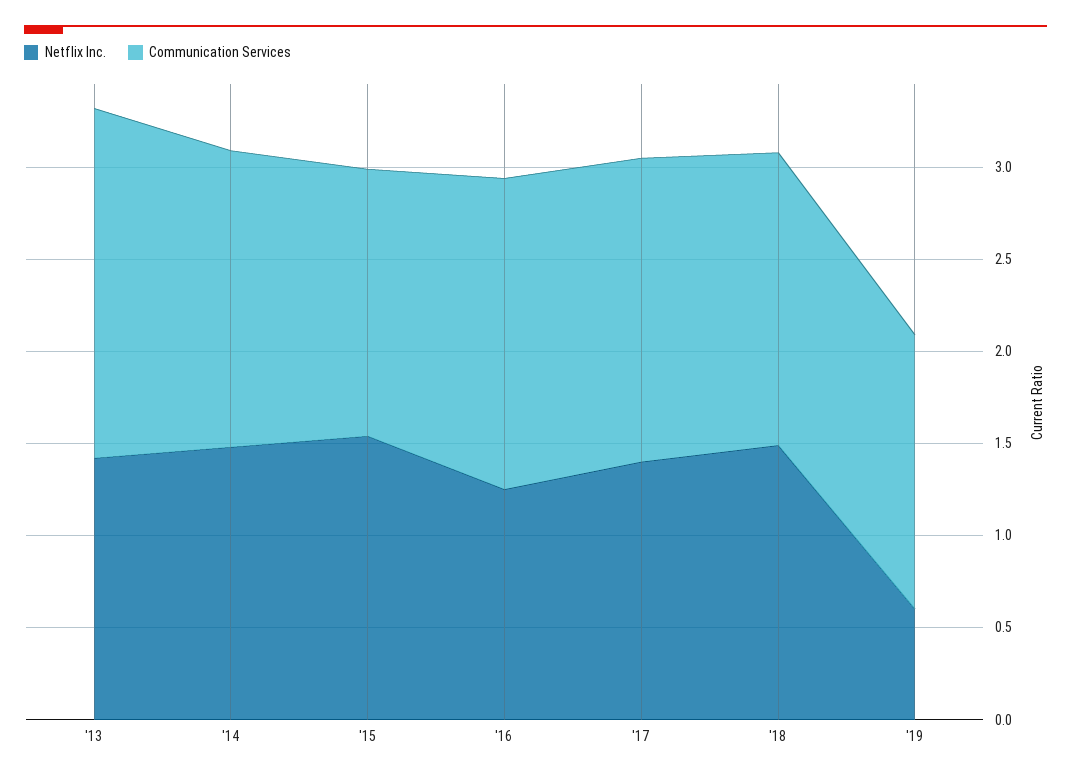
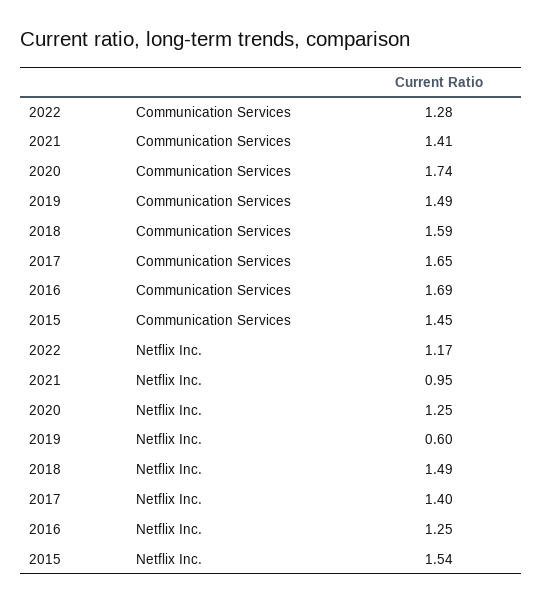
Netflix Inc., '13: 1.4 -> none
Communication Services, '13: 1.9 -> none
Netflix Inc., '14: 1.5 -> none
Communication Services, '14: 1.6 -> none
Communication Services, 2022: none -> 1.28
Communication Services, 2021: none -> 1.41
Communication Services, 2020: none -> 1.74
Netflix Inc., 2022: none -> 1.17
Netflix Inc., 2021: none -> 0.95
Netflix Inc., 2020: none -> 1.25

